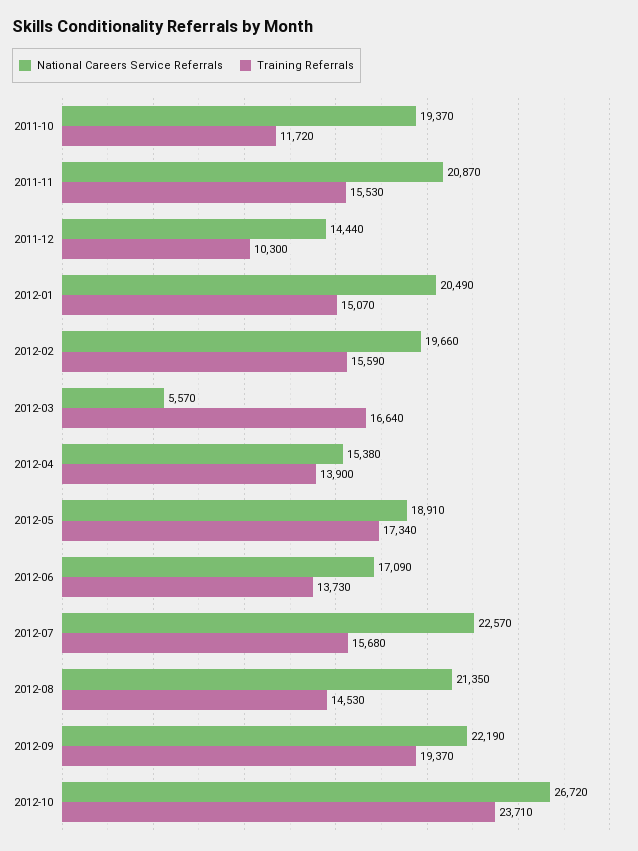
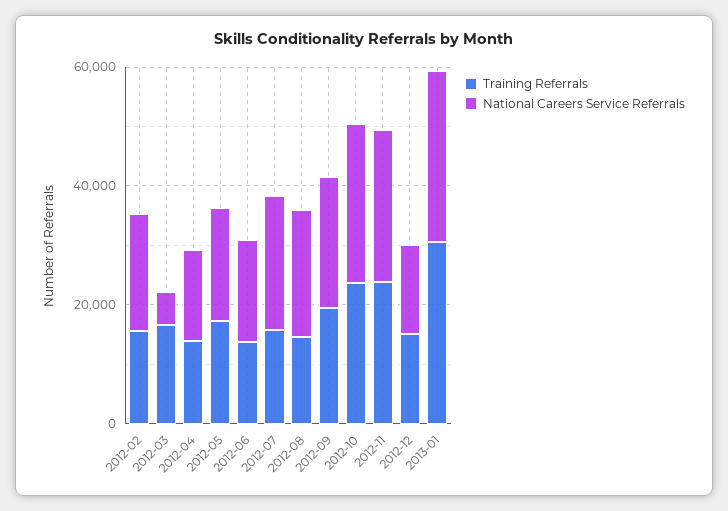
National Careers Service Referrals, 2011-10: 19370 -> none
Training Referrals, 2011-10: 11720 -> none
National Careers Service Referrals, 2011-11: 20870 -> none
Training Referrals, 2011-11: 15530 -> none
National Careers Service Referrals, 2011-12: 14440 -> none
Training Referrals, 2011-12: 10300 -> none
National Careers Service Referrals, 2012-01: 20490 -> none
Training Referrals, 2012-01: 15070 -> none
Training Referrals, 2012-11: none -> 25000
National Careers Service Referrals, 2012-11: none -> 25000
Training Referrals, 2012-12: none -> 15000
National Careers Service Referrals, 2012-12: none -> 15000
Training Referrals, 2013-01: none -> 30000
National Careers Service Referrals, 2013-01: none -> 30000

